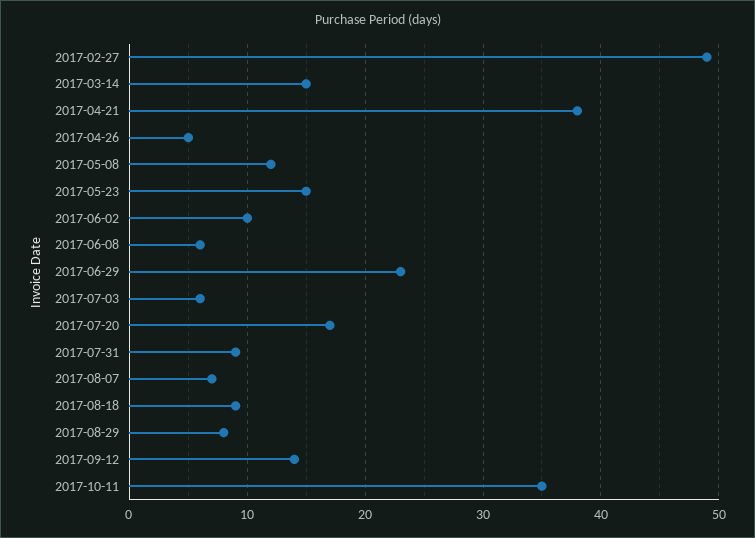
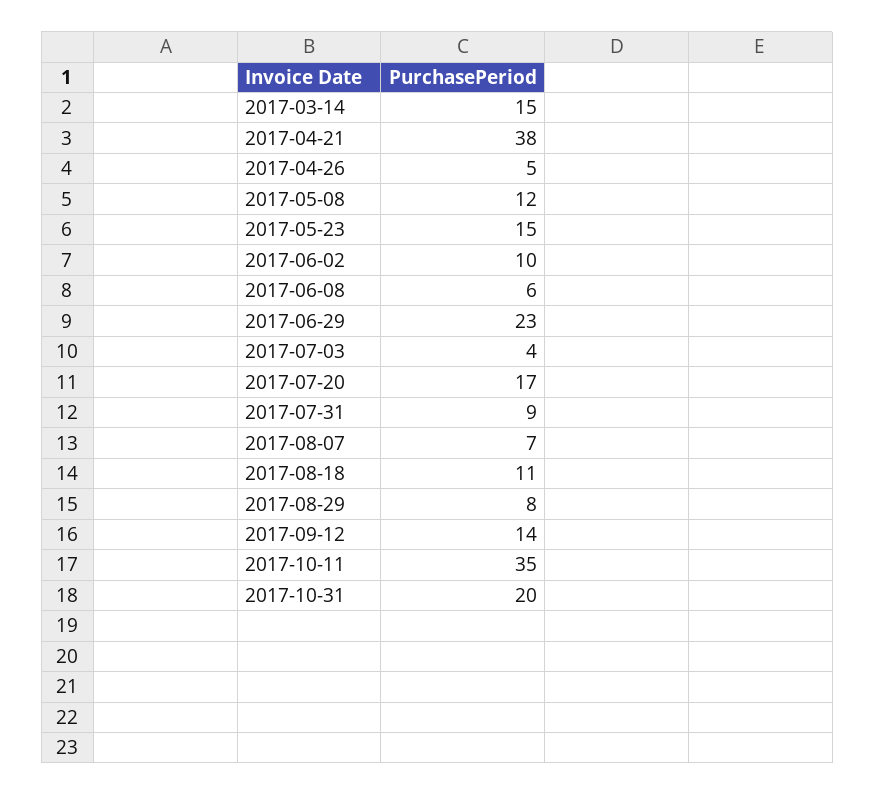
2017-02-27: 49 -> none
2017-07-03: 6 -> 4
2017-08-18: 9 -> 11
2017-10-31: none -> 20

